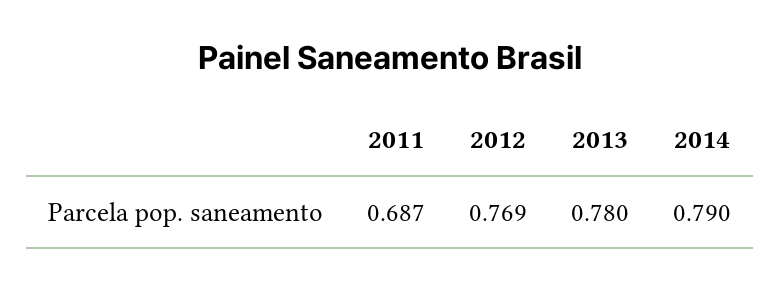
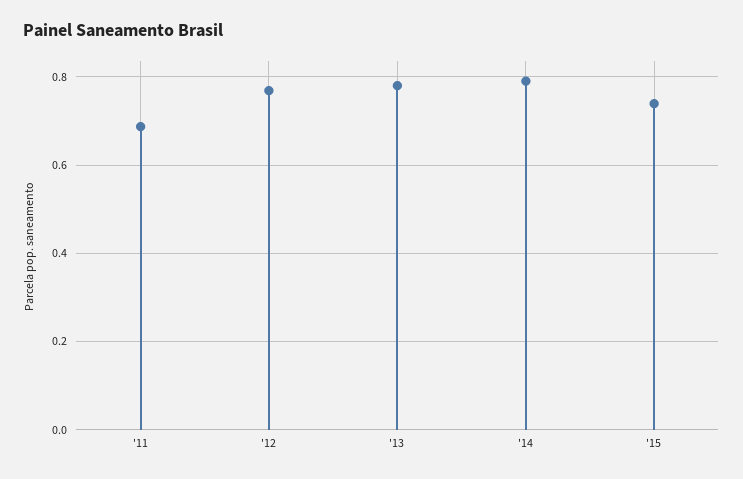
'15: none -> 0.74

